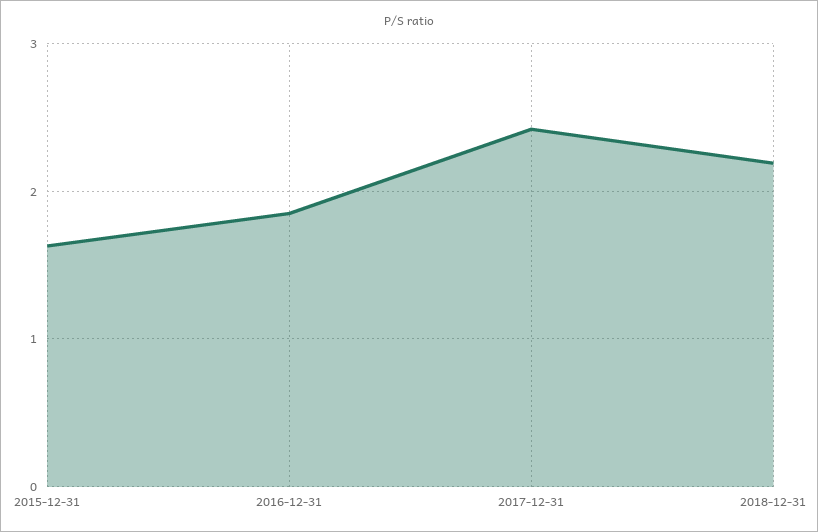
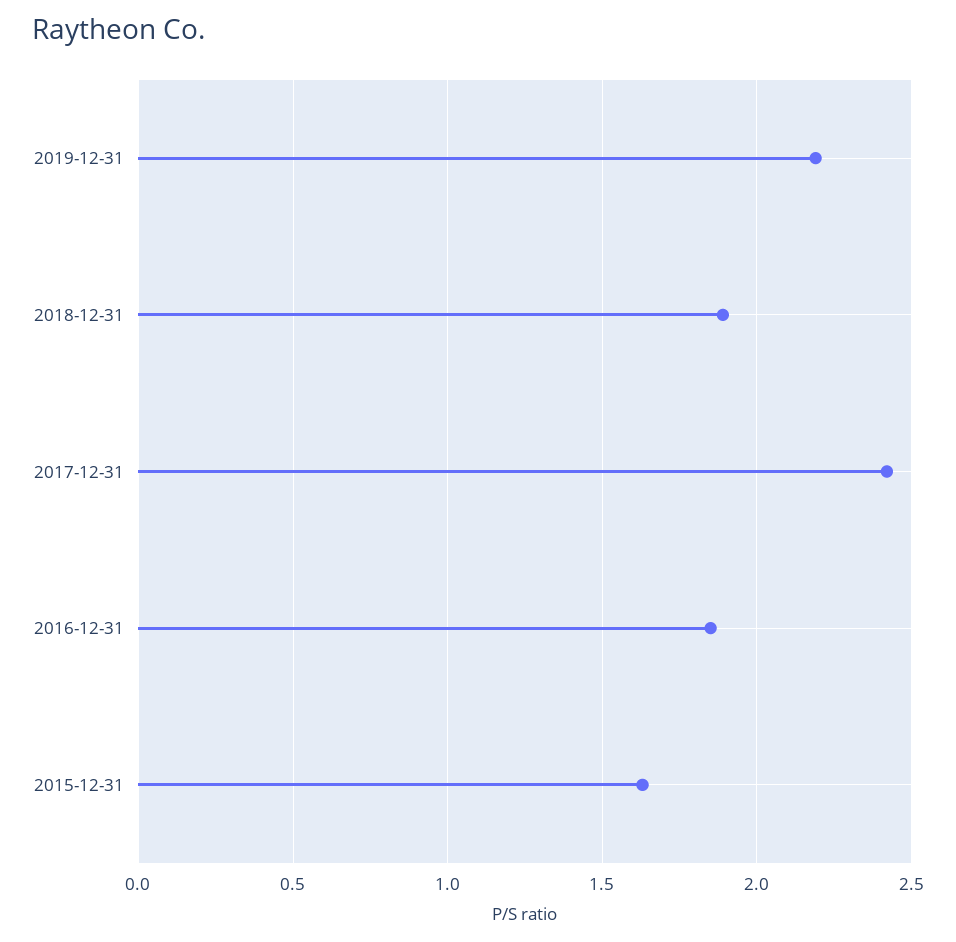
2018-12-31: 2.2 -> 1.9
2019-12-31: none -> 2.2

